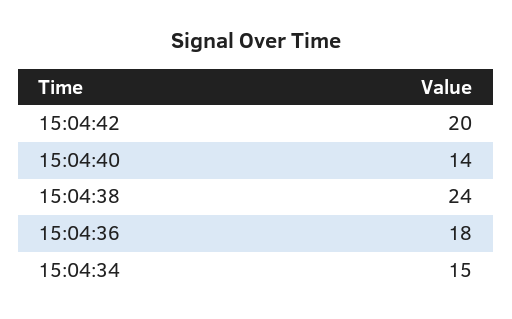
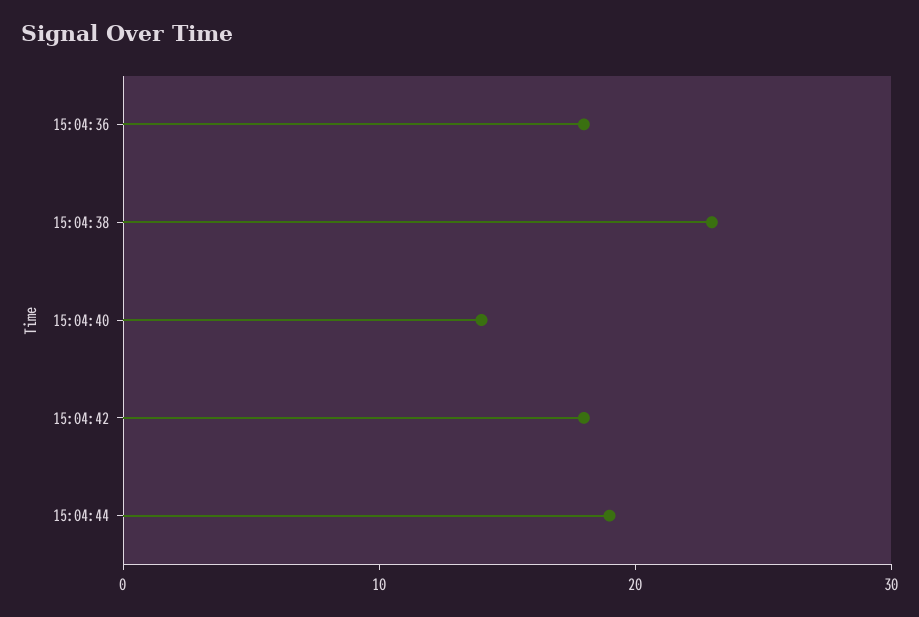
15:04:42: 20 -> 18
15:04:38: 24 -> 23
15:04:34: 15 -> none
15:04:44: none -> 19

